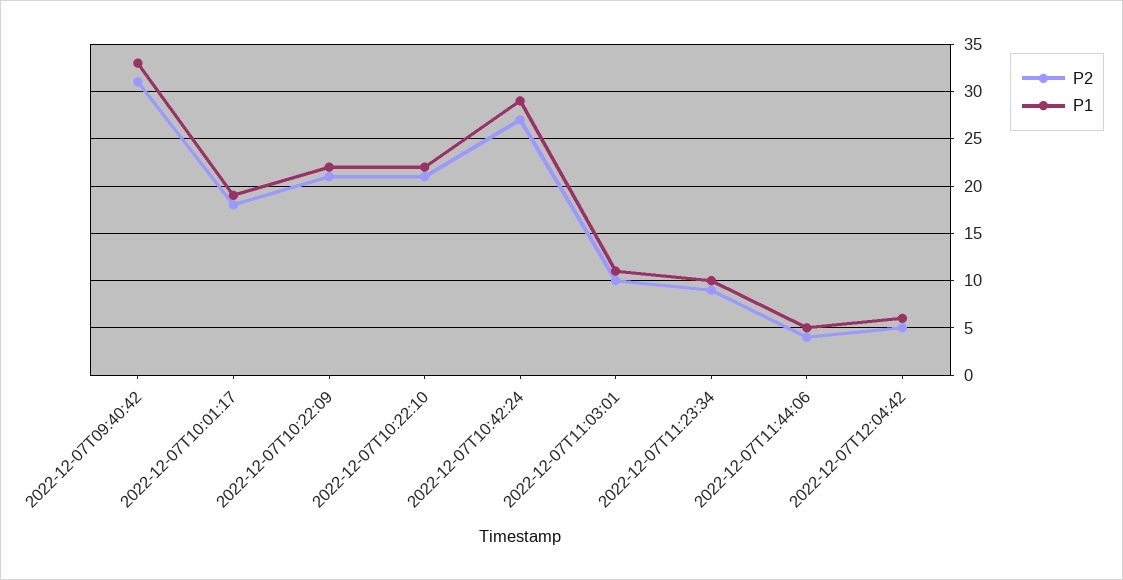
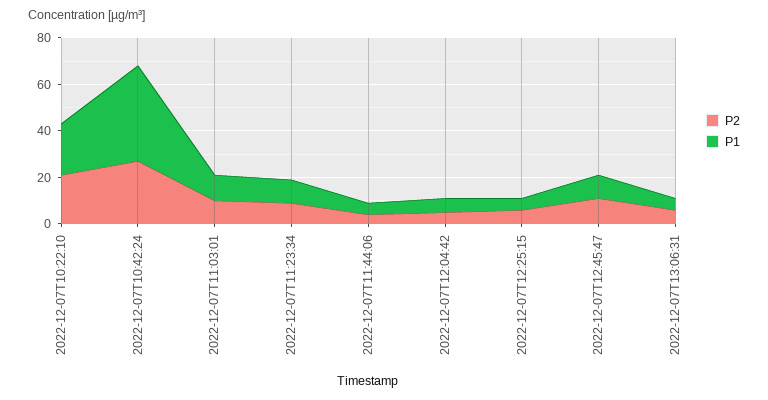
P2, 2022-12-07T09:40:42: 31 -> none
P1, 2022-12-07T09:40:42: 33 -> none
P2, 2022-12-07T10:01:17: 18 -> none
P1, 2022-12-07T10:01:17: 19 -> none
P2, 2022-12-07T10:22:09: 21 -> none
P1, 2022-12-07T10:22:09: 22 -> none
P1, 2022-12-07T10:42:24: 29 -> 40
P2, 2022-12-07T12:25:15: none -> 5
P1, 2022-12-07T12:25:15: none -> 5
P2, 2022-12-07T12:45:47: none -> 10
P1, 2022-12-07T12:45:47: none -> 10
P2, 2022-12-07T13:06:31: none -> 5
P1, 2022-12-07T13:06:31: none -> 5

